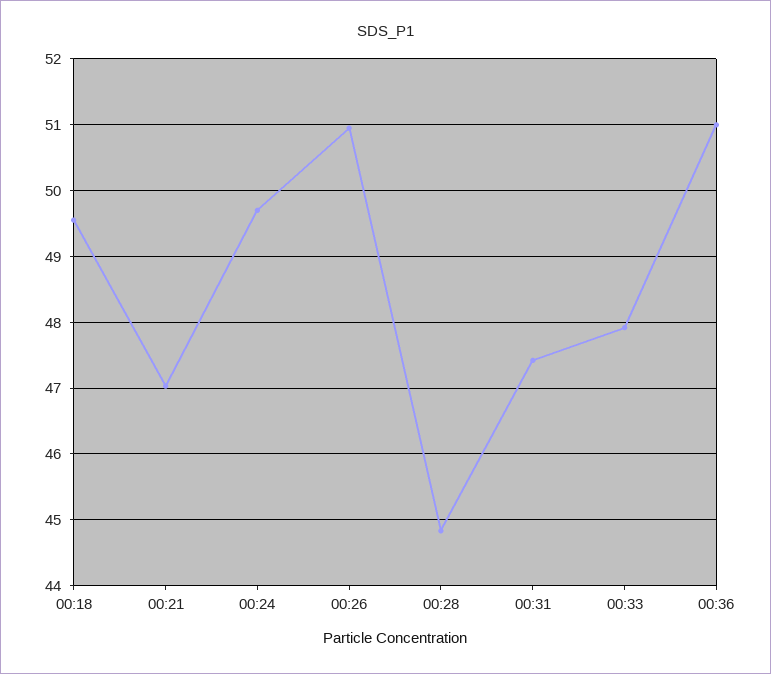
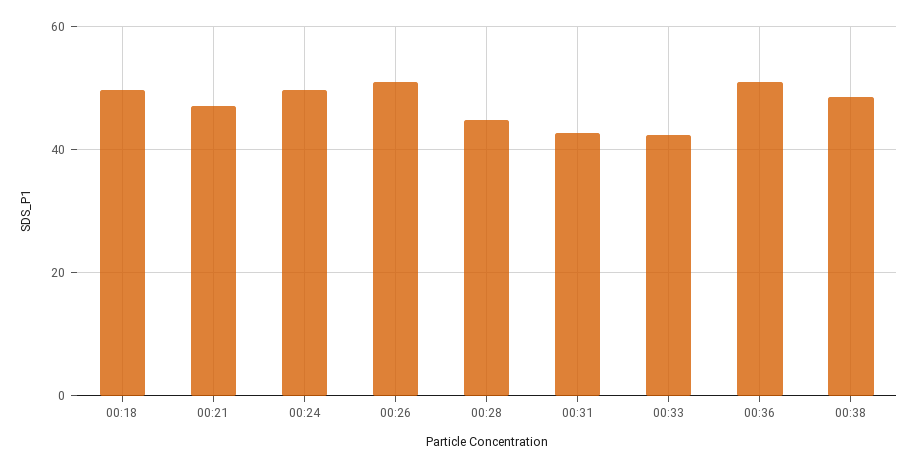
00:31: 47.4 -> 42
00:33: 47.9 -> 42
00:38: none -> 48

